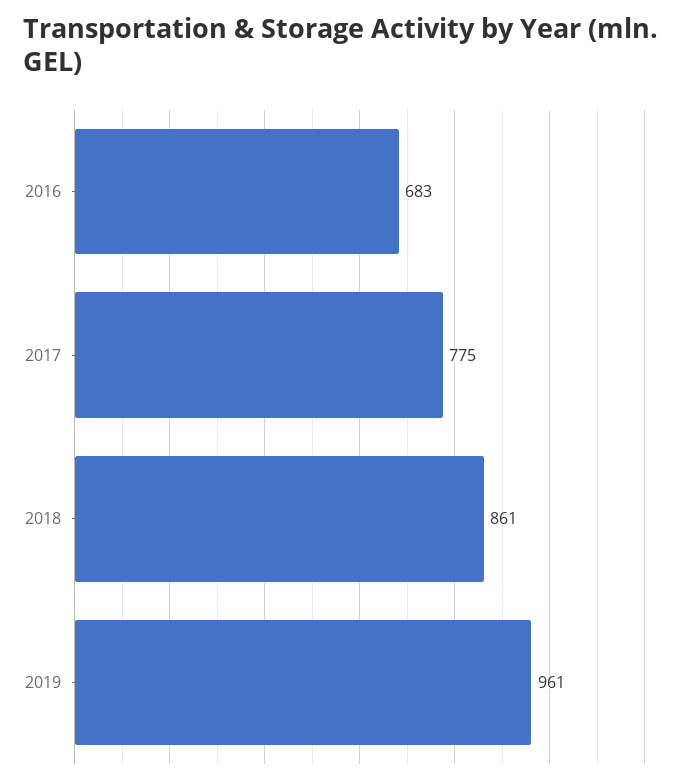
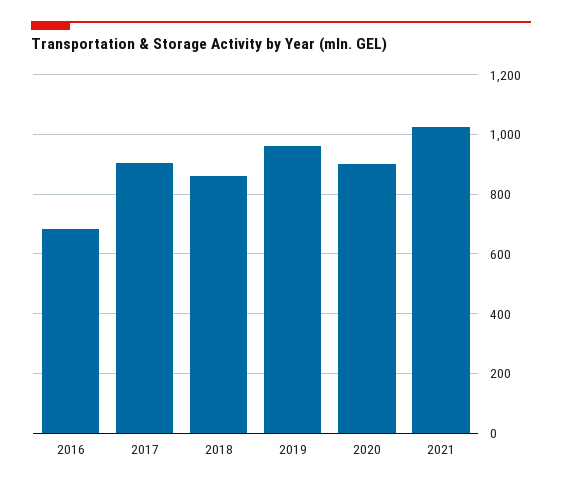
2017: 775 -> 900
2020: none -> 900
2021: none -> 1025

